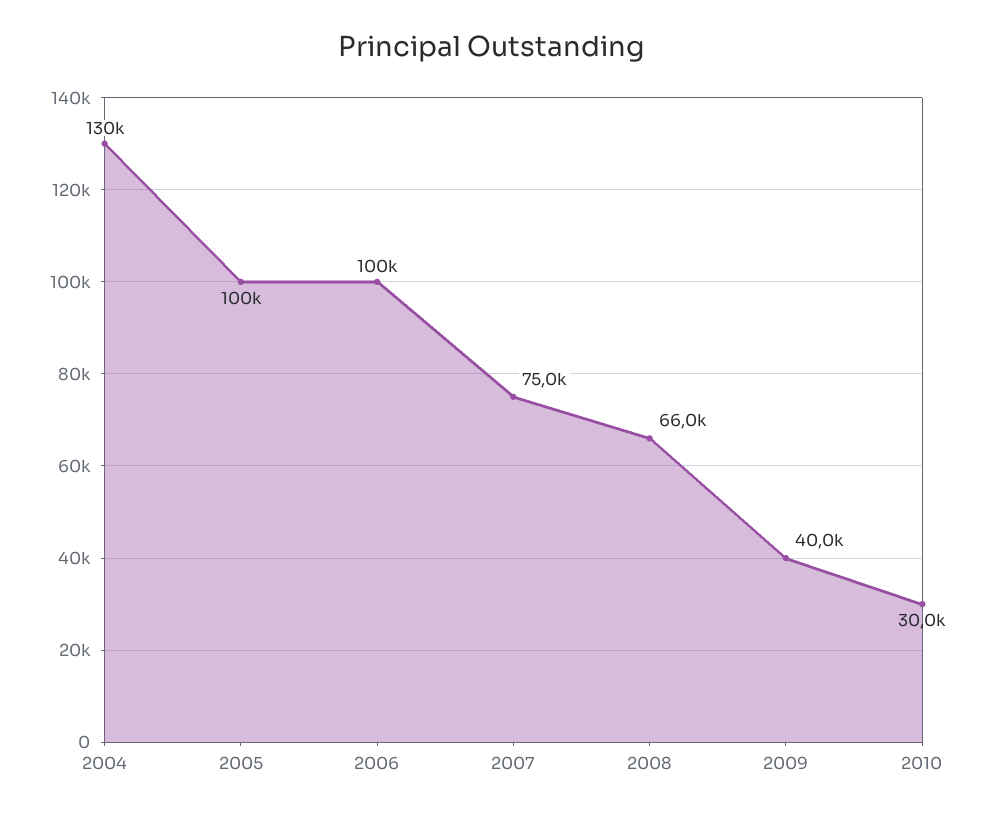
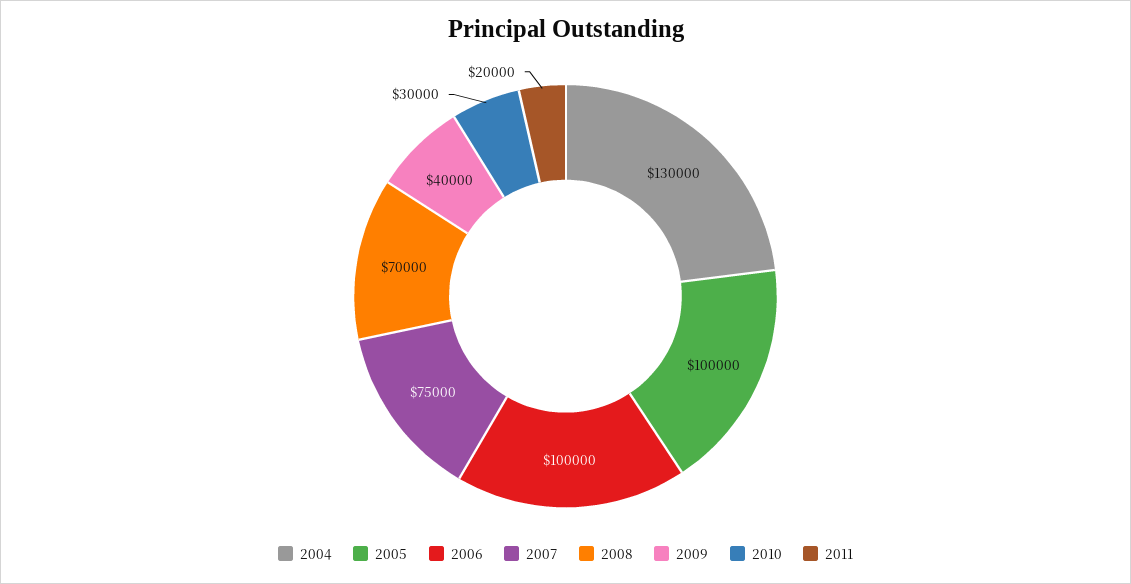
2008: 66000 -> 70000
2011: none -> 20000

